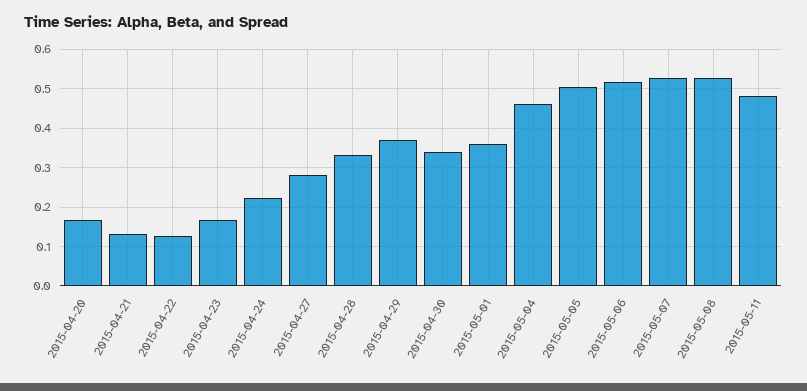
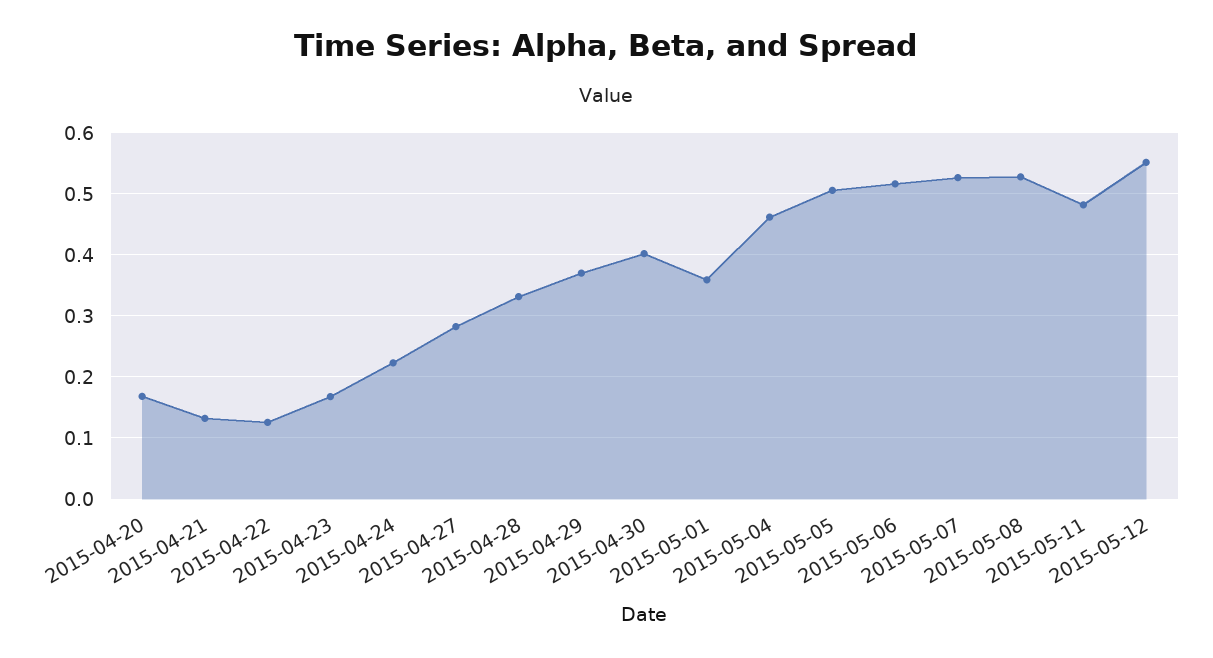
2015-04-30: 0.34 -> 0.4
2015-05-12: none -> 0.55

